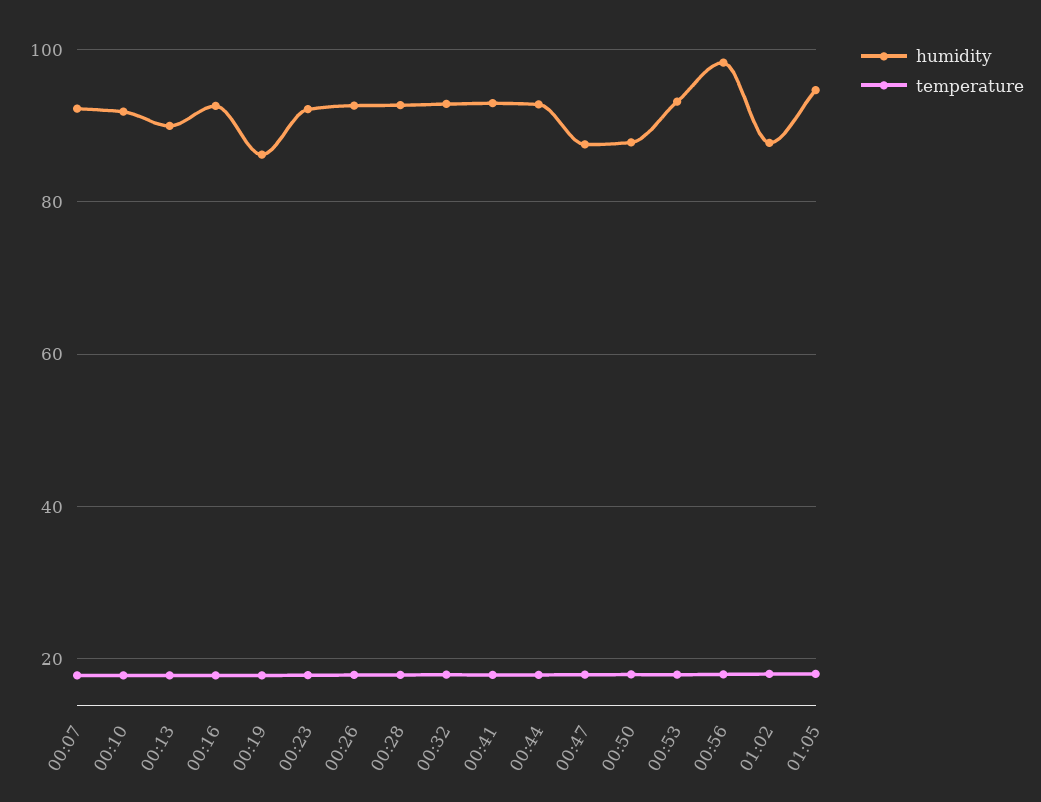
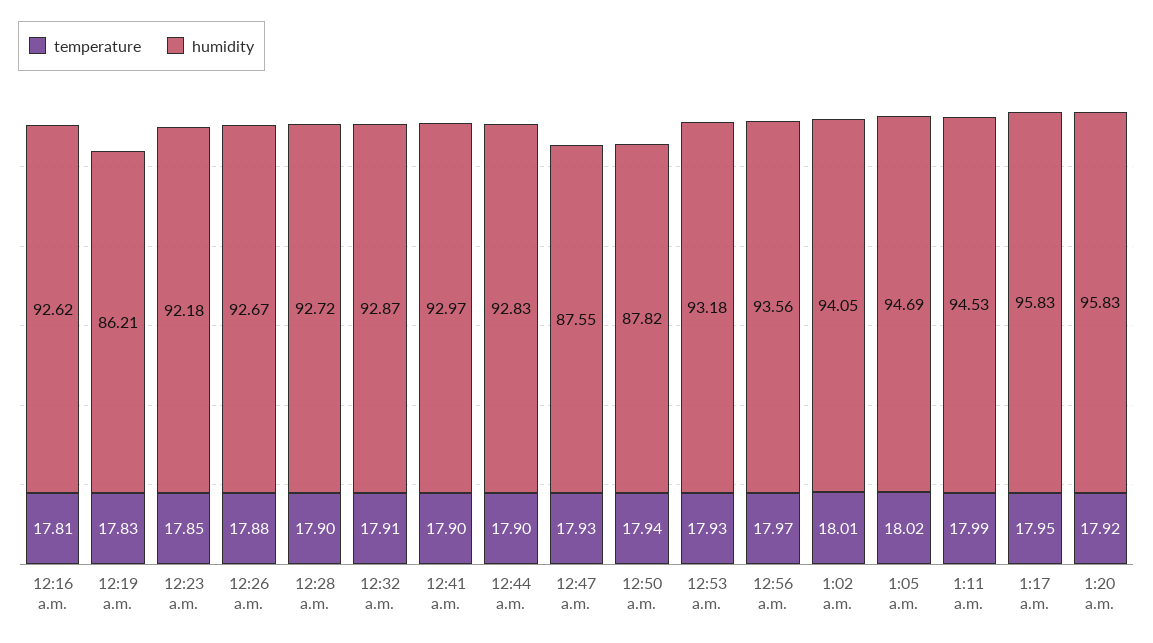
humidity, 00:07: 92 -> none
temperature, 00:07: 18 -> none
humidity, 00:10: 92 -> none
temperature, 00:10: 18 -> none
humidity, 00:13: 90 -> none
temperature, 00:13: 18 -> none
humidity, 00:56: 98 -> 93.56
humidity, 01:02: 88 -> 94.05
temperature, 1:11 a.m.: none -> 17.99
humidity, 1:11 a.m.: none -> 94.53
temperature, 1:17 a.m.: none -> 17.95
humidity, 1:17 a.m.: none -> 95.83
temperature, 1:20 a.m.: none -> 17.92
humidity, 1:20 a.m.: none -> 95.83

